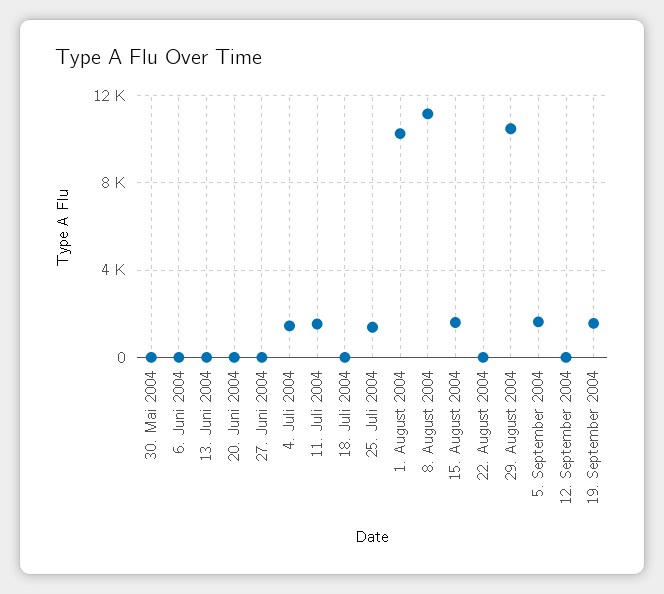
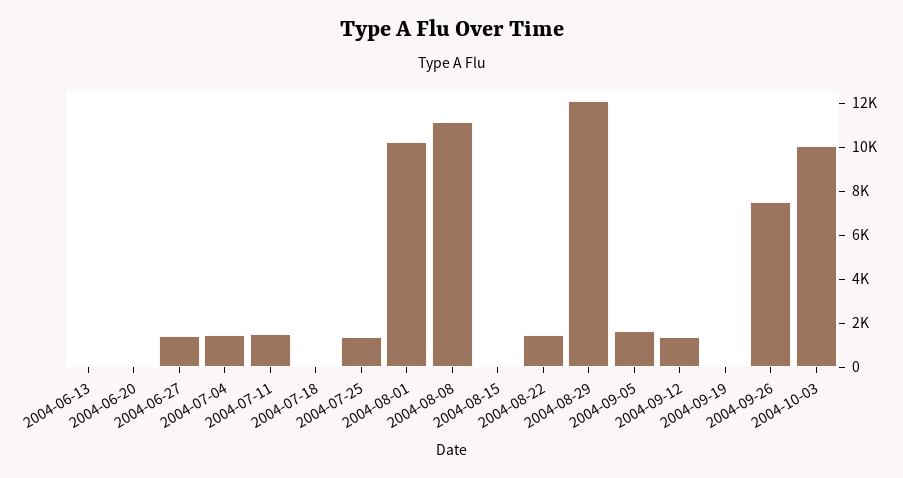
30. Mai 2004: 0 -> none
6. Juni 2004: 0 -> none
27. Juni 2004: 0 -> 1500
15. August 2004: 1500 -> 0
22. August 2004: 0 -> 1500
29. August 2004: 10500 -> 12000
12. September 2004: 0 -> 1500
19. September 2004: 1500 -> 0
2004-09-26: none -> 7500
2004-10-03: none -> 10000

